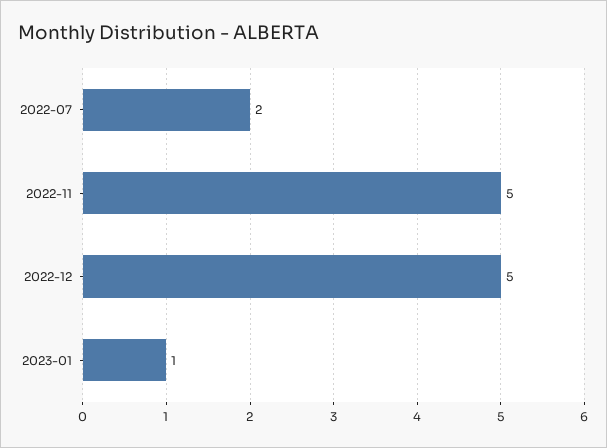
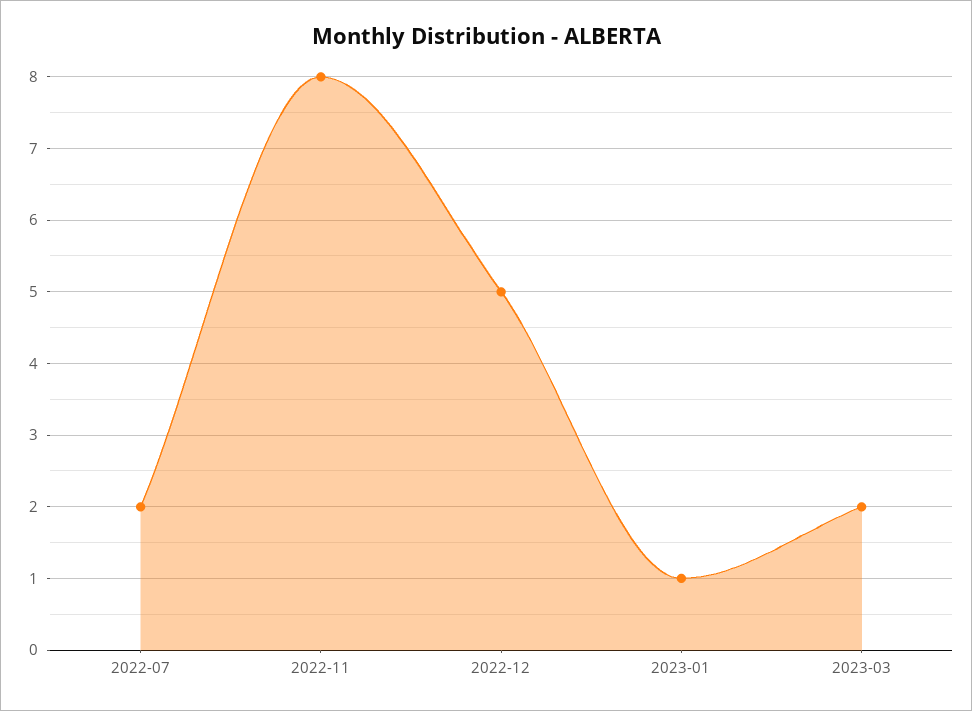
2022-11: 5 -> 8
2023-03: none -> 2

